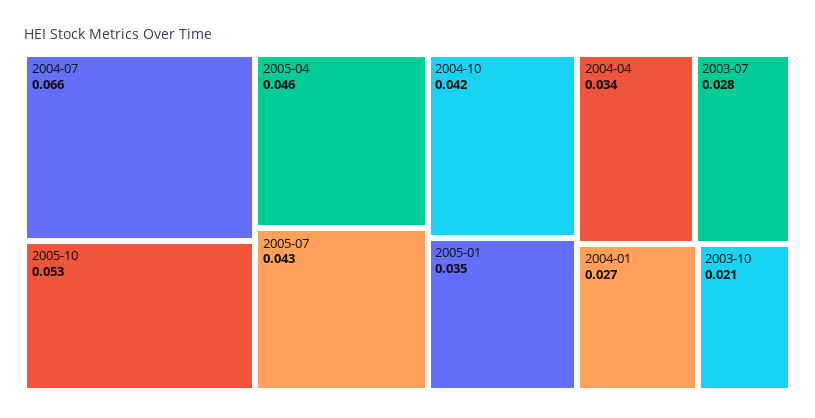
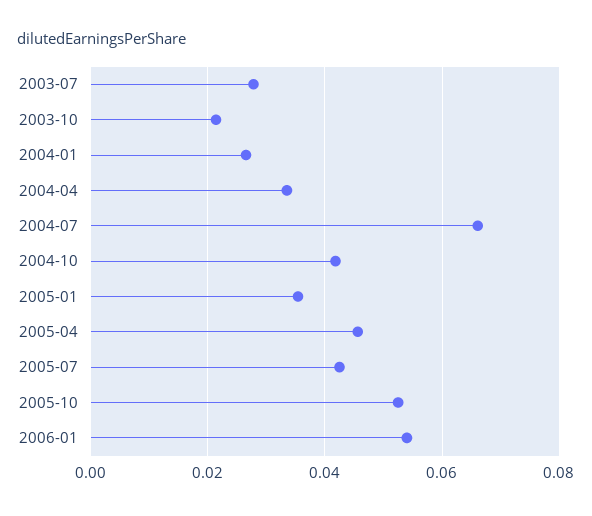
2006-01: none -> 0.054

